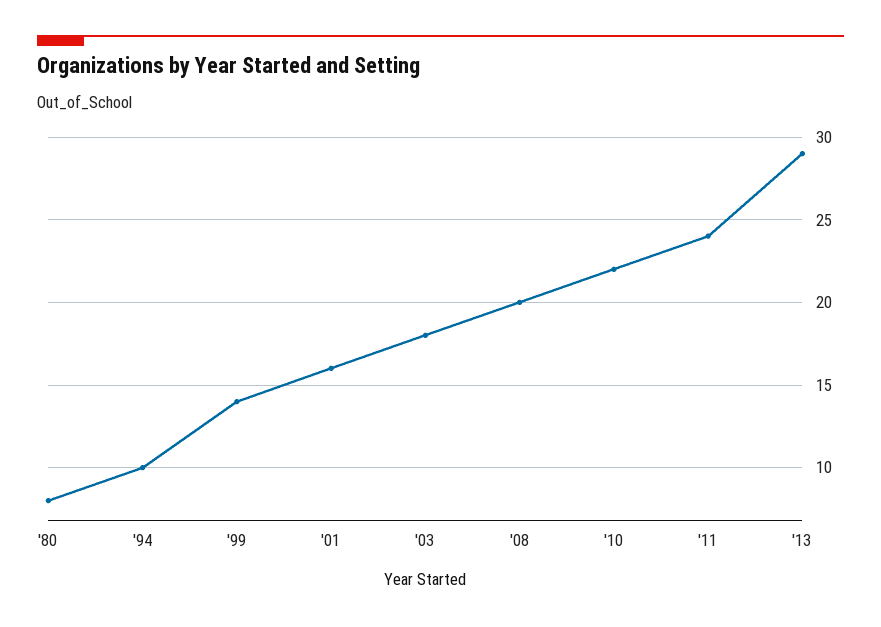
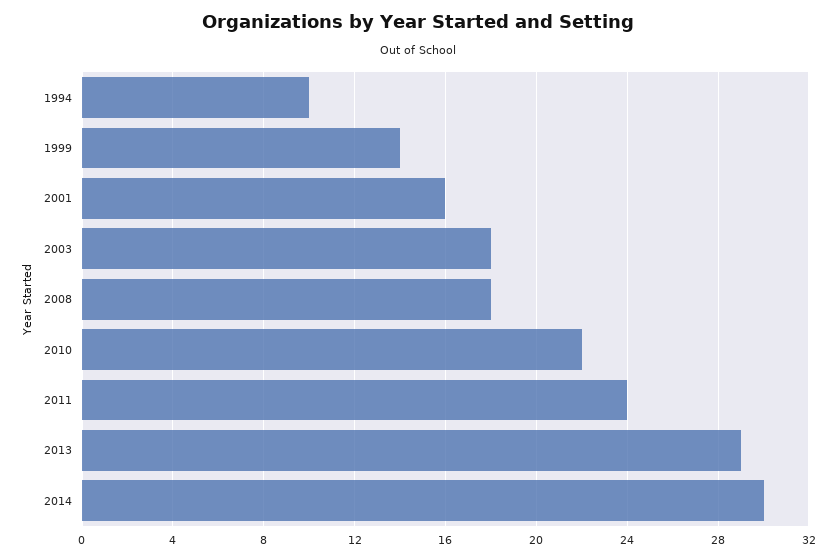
'80: 8 -> none
'08: 20 -> 18
2014: none -> 30

